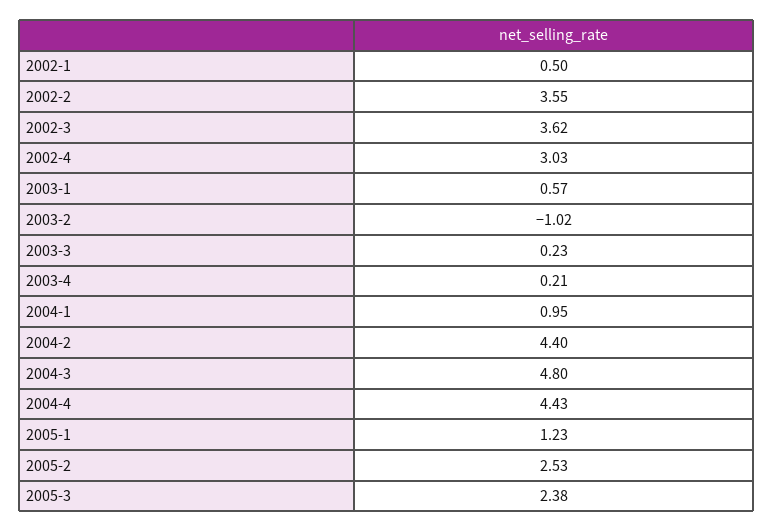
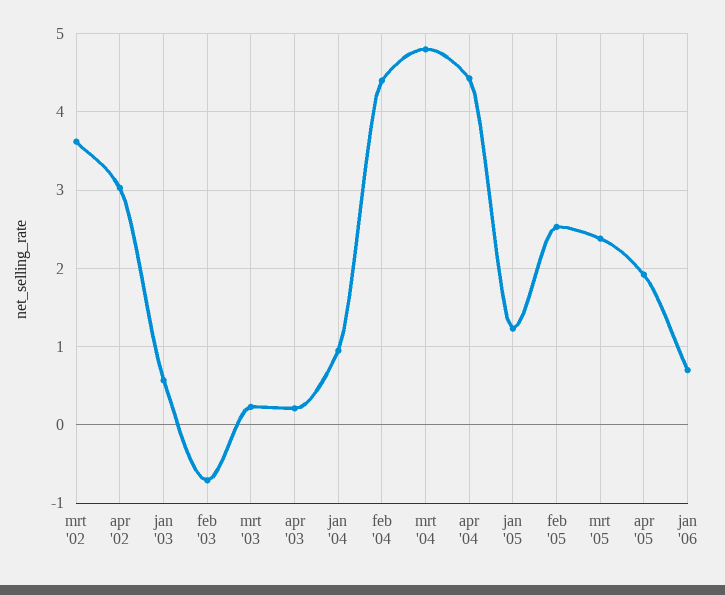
2002-1: 0.5 -> none
2002-2: 3.55 -> none
2003-2: -1.02 -> -0.7
apr '05: none -> 1.9
jan '06: none -> 0.7

